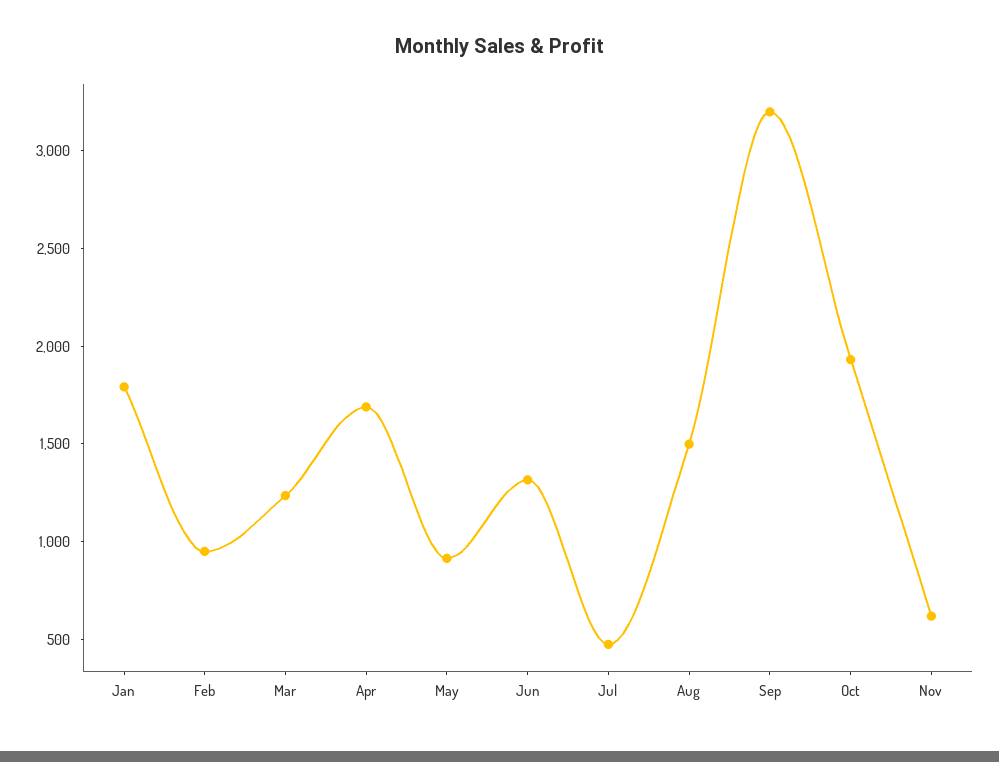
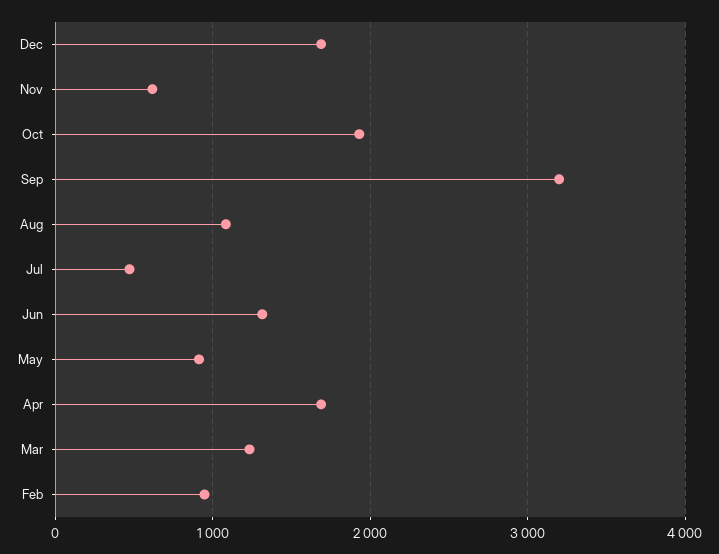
Jan: 1800 -> none
Aug: 1500 -> 1100
Dec: none -> 1700

